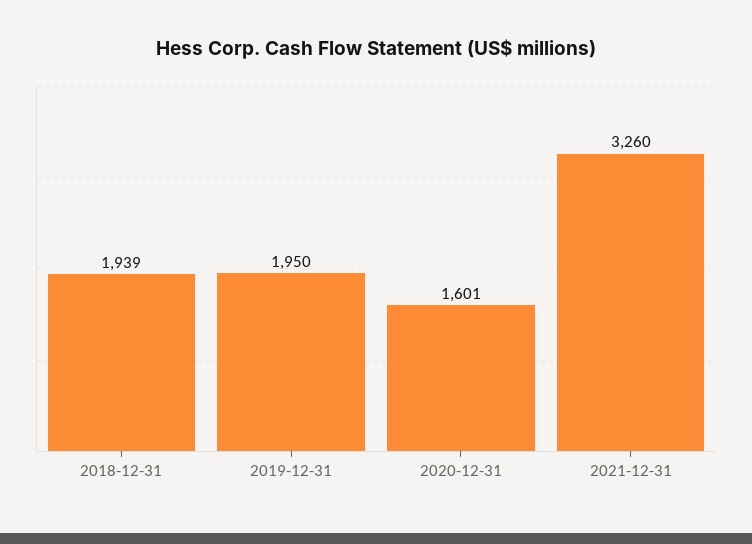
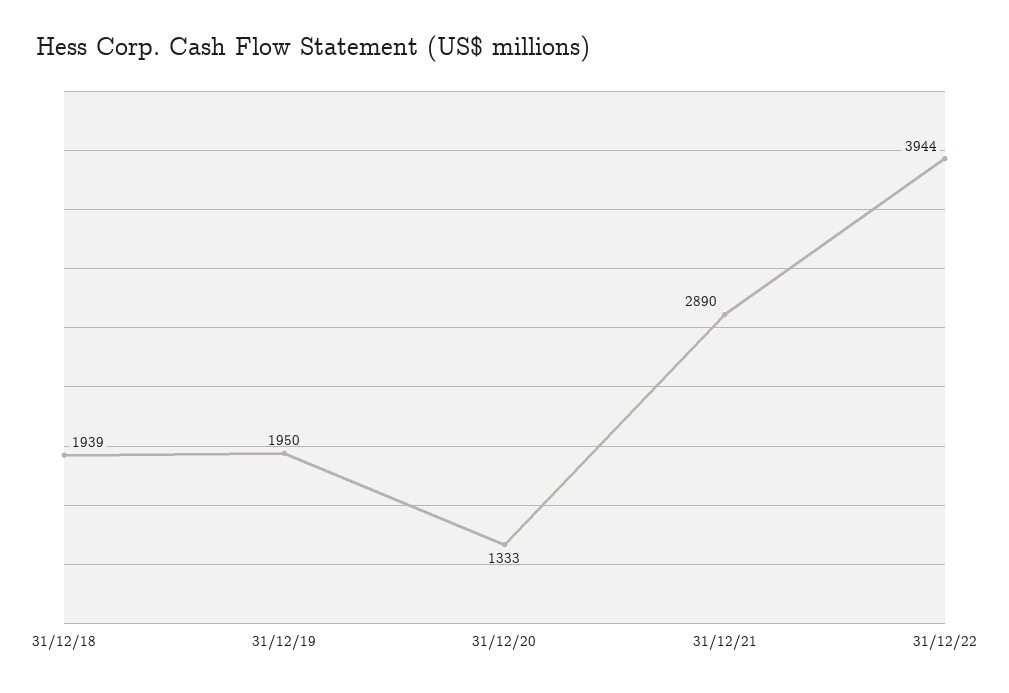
2020-12-31: 1601 -> 1333
2021-12-31: 3260 -> 2890
31/12/22: none -> 3944

